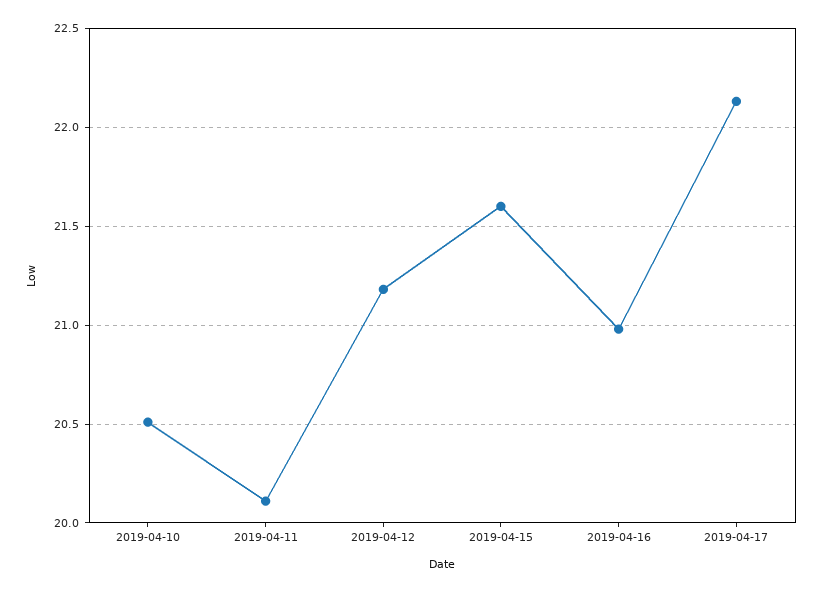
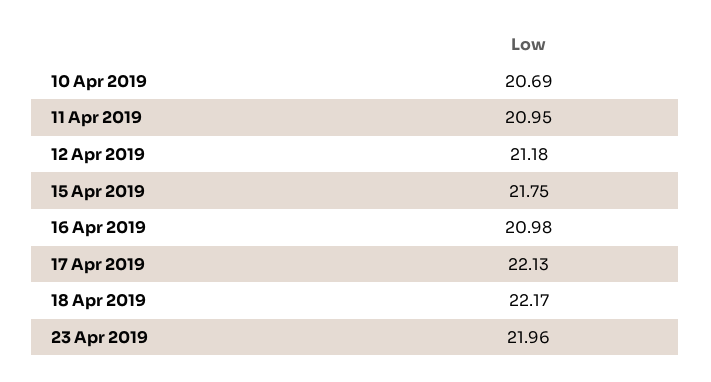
2019-04-10: 20.5 -> 20.69
2019-04-11: 20.1 -> 20.95
2019-04-15: 21.6 -> 21.75
18 Apr 2019: none -> 22.17
23 Apr 2019: none -> 21.96

